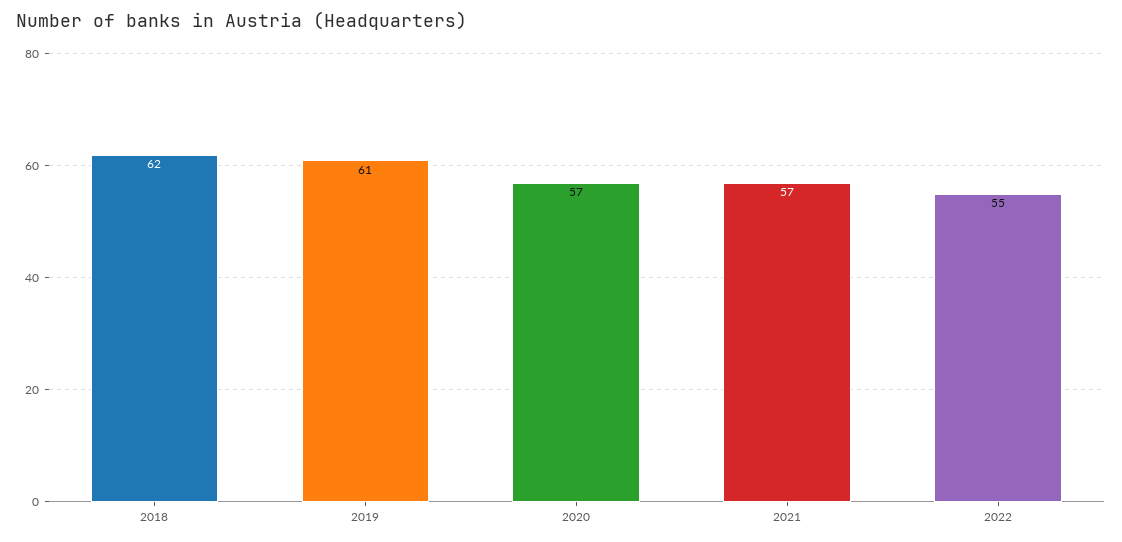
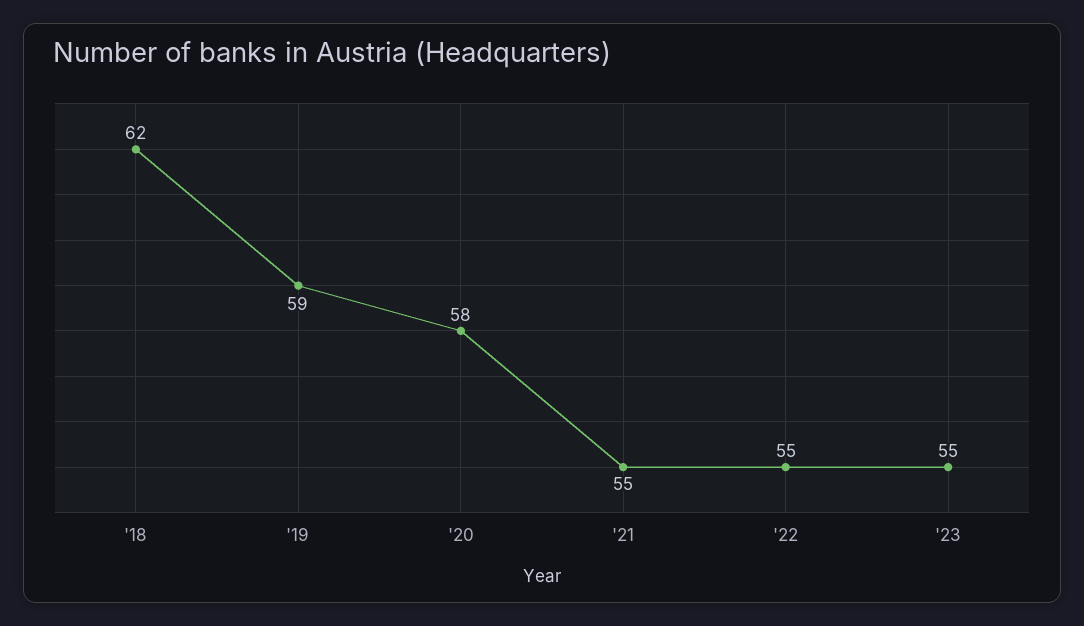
2019: 61 -> 59
2020: 57 -> 58
2021: 57 -> 55
'23: none -> 55

